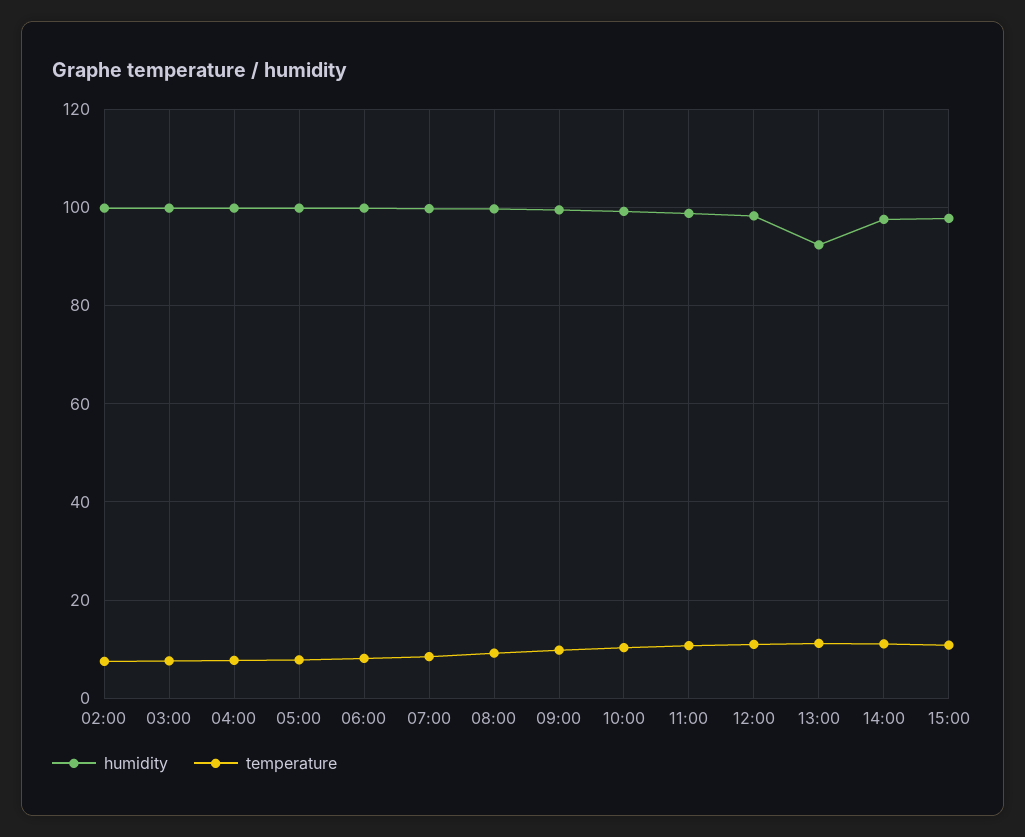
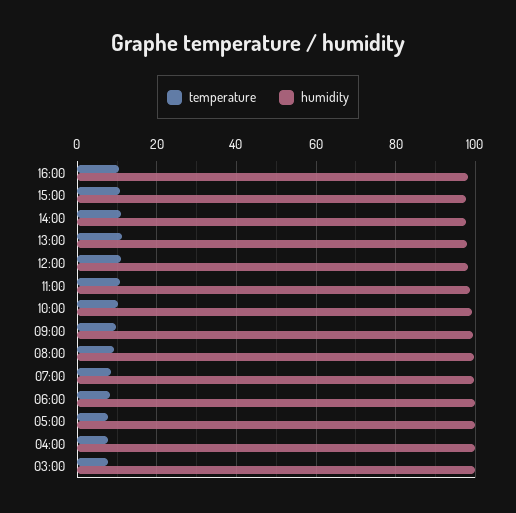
humidity, 02:00: 100 -> none
temperature, 02:00: 8 -> none
humidity, 13:00: 92 -> 98
temperature, 16:00: none -> 10
humidity, 16:00: none -> 98

